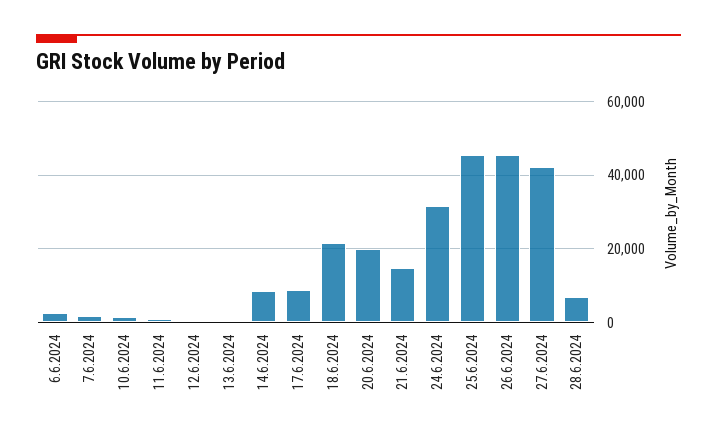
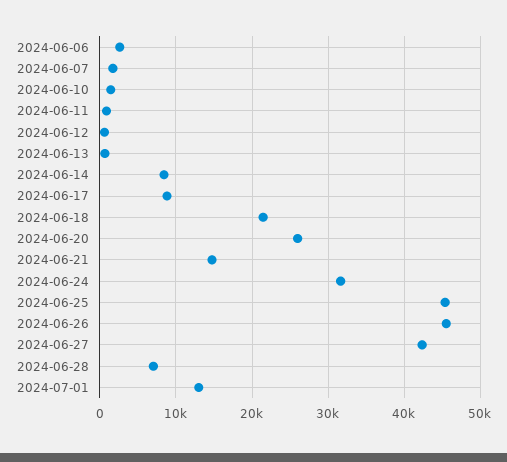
20.6.2024: 20000 -> 26000
2024-07-01: none -> 13000

